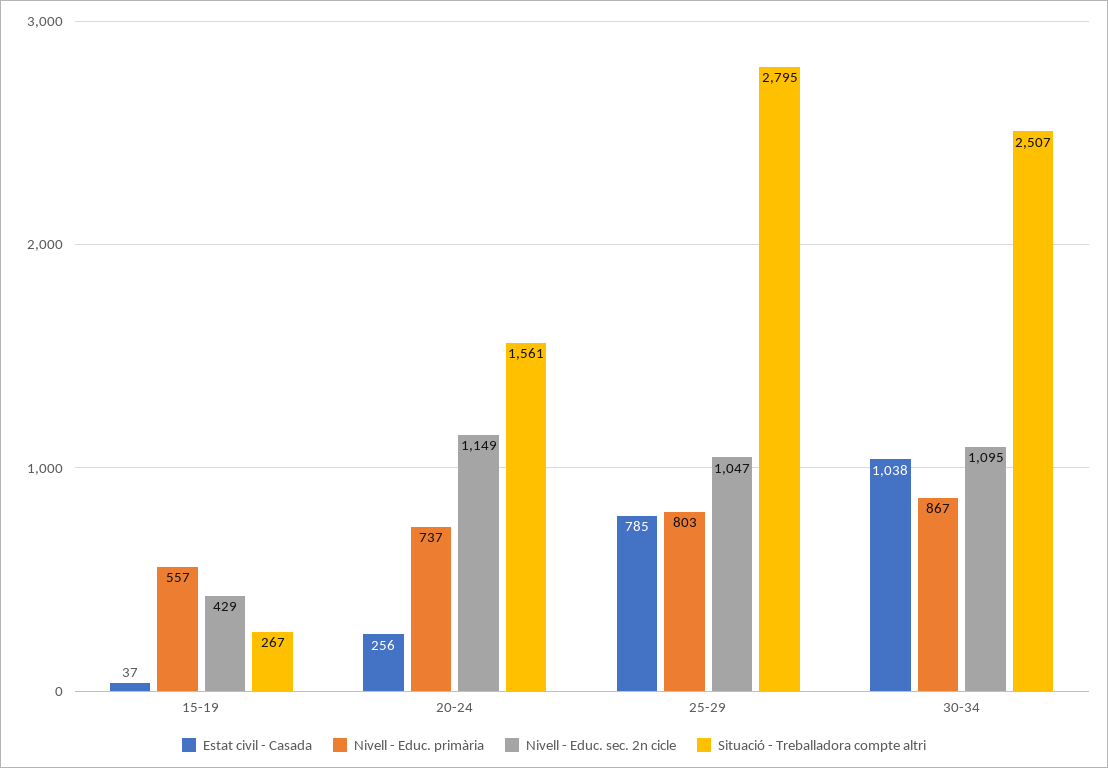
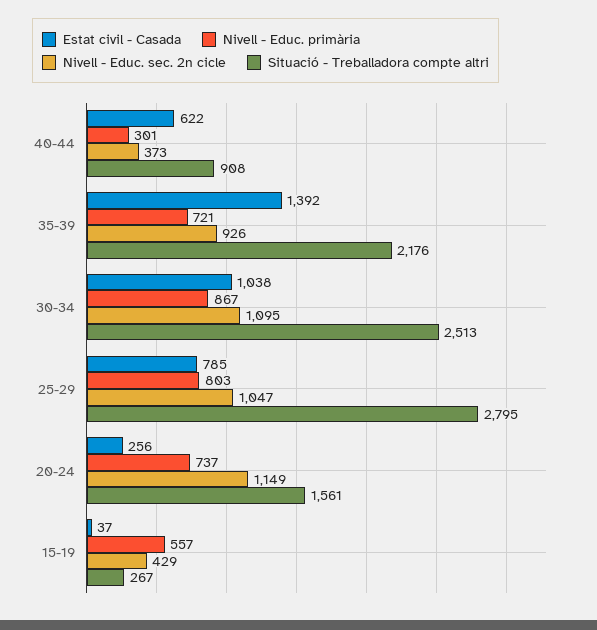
Situació - Treballadora compte altri, 30-34: 2507 -> 2513
Estat civil - Casada, 40-44: none -> 622
Nivell - Educ. primària, 40-44: none -> 301
Nivell - Educ. sec. 2n cicle, 40-44: none -> 373
Situació - Treballadora compte altri, 40-44: none -> 908
Estat civil - Casada, 35-39: none -> 1392
Nivell - Educ. primària, 35-39: none -> 721
Nivell - Educ. sec. 2n cicle, 35-39: none -> 926
Situació - Treballadora compte altri, 35-39: none -> 2176

